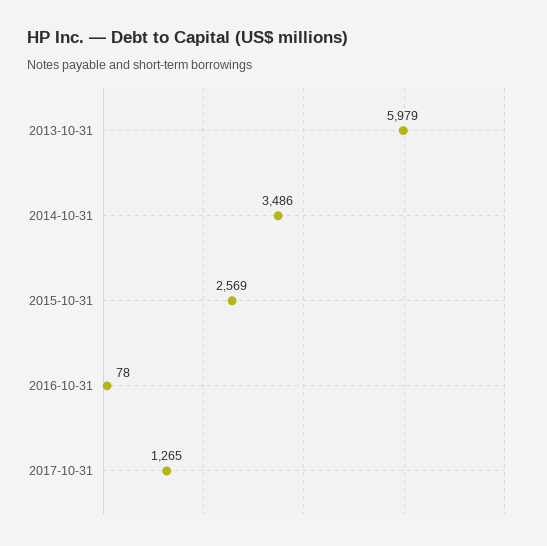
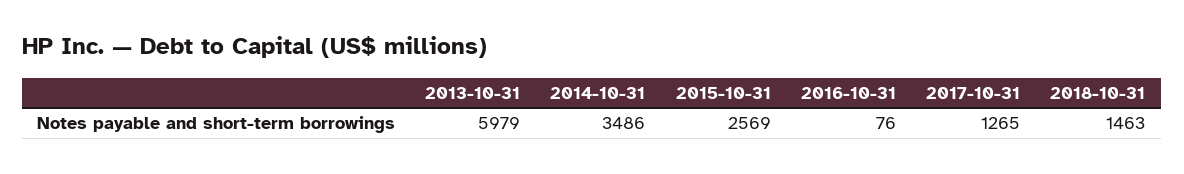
2016-10-31: 78 -> 76
2018-10-31: none -> 1463

